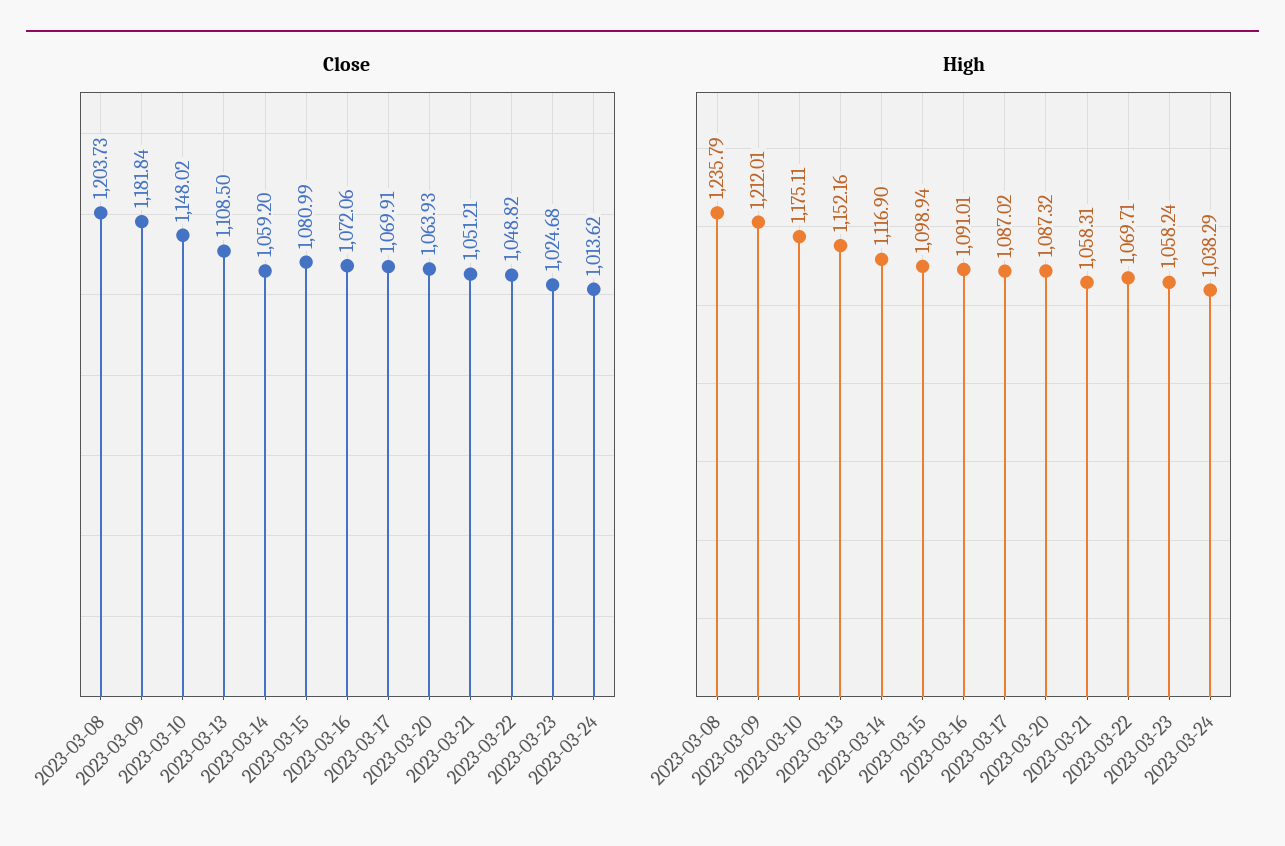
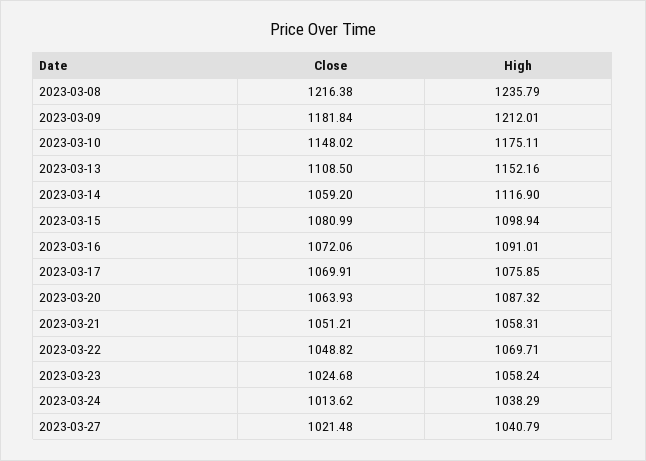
Close, 2023-03-08: 1203.73 -> 1216.38
High, 2023-03-17: 1087.02 -> 1075.85
Close, 2023-03-27: none -> 1021.48
High, 2023-03-27: none -> 1040.79

